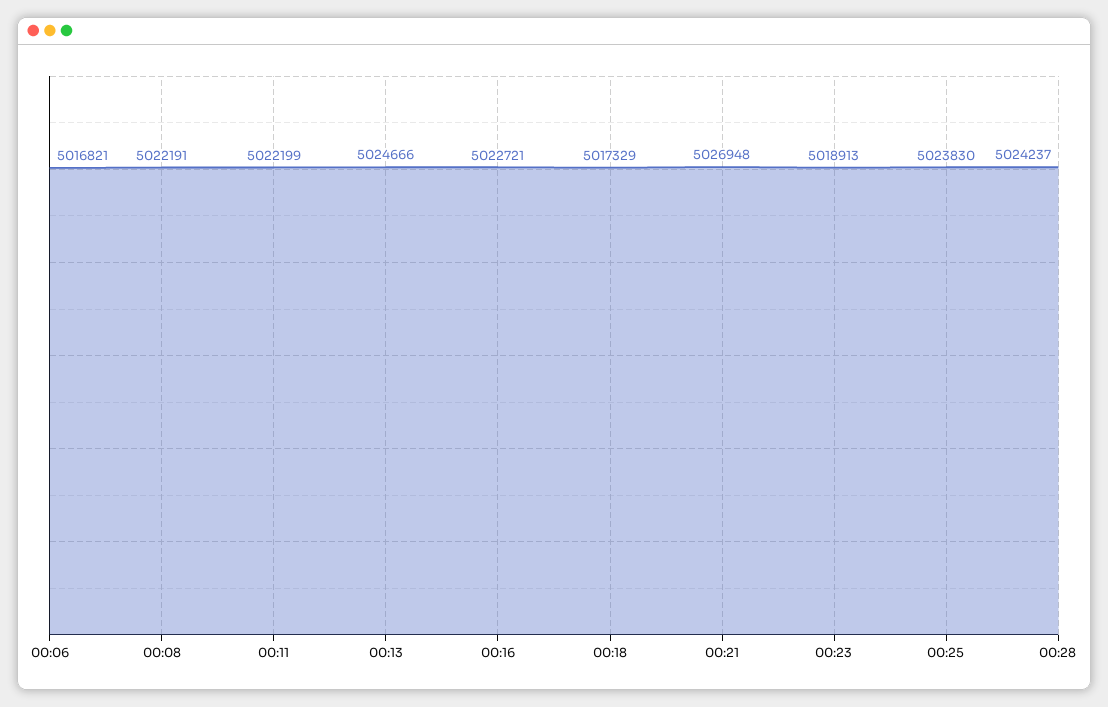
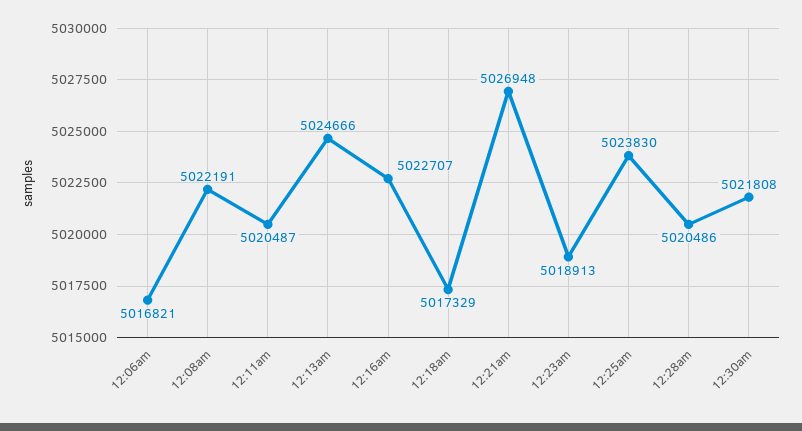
00:11: 5022199 -> 5020487
00:16: 5022721 -> 5022707
00:28: 5024237 -> 5020486
12:30am: none -> 5021808

